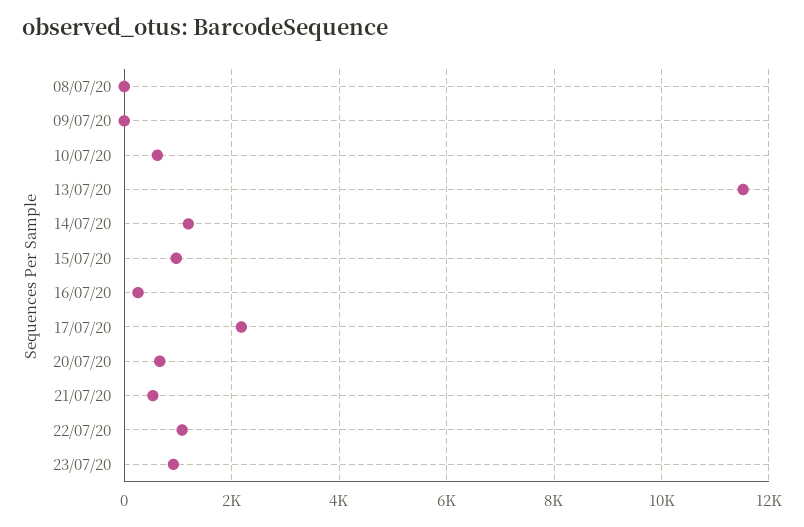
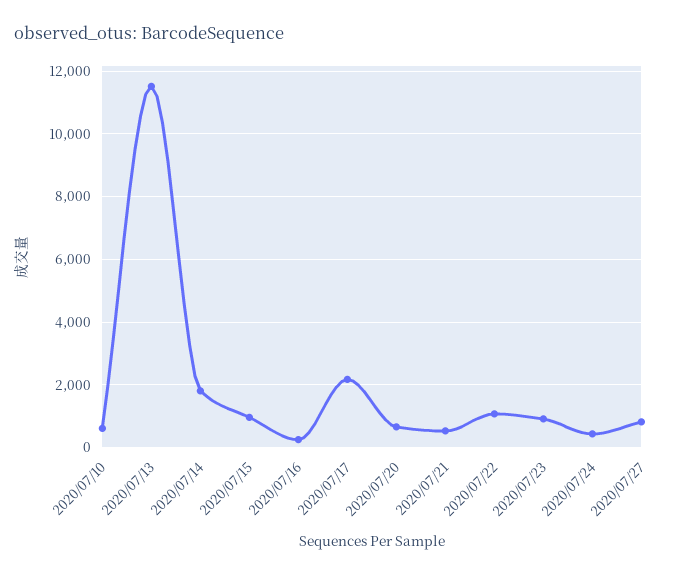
08/07/20: 0 -> none
09/07/20: 0 -> none
14/07/20: 1200 -> 1800
2020/07/24: none -> 400
2020/07/27: none -> 800

